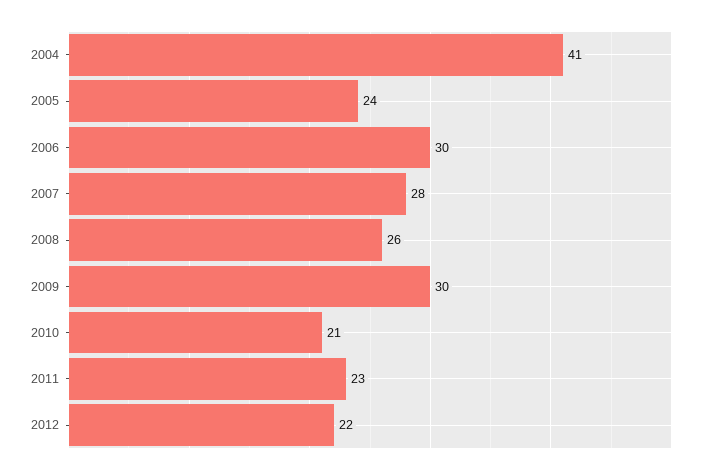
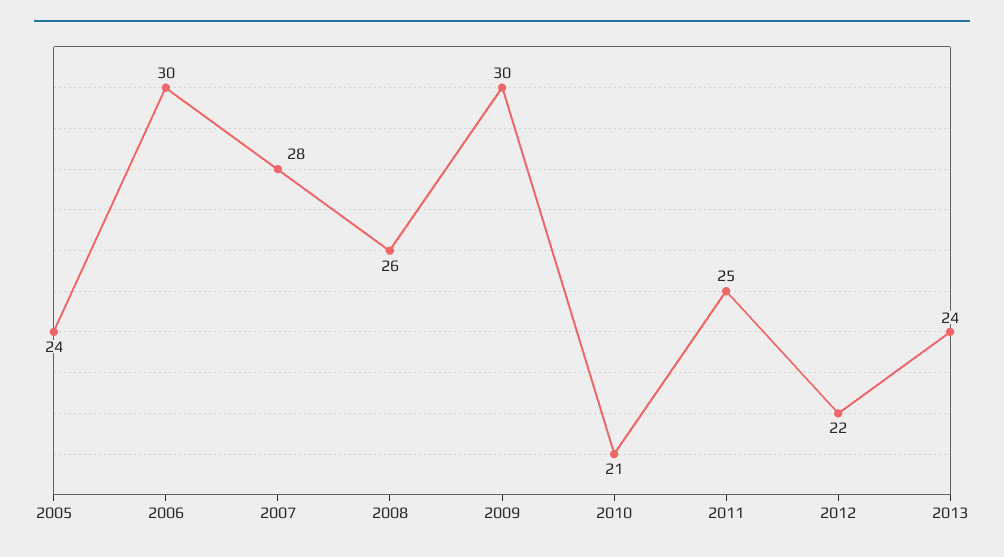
2004: 41 -> none
2011: 23 -> 25
2013: none -> 24

